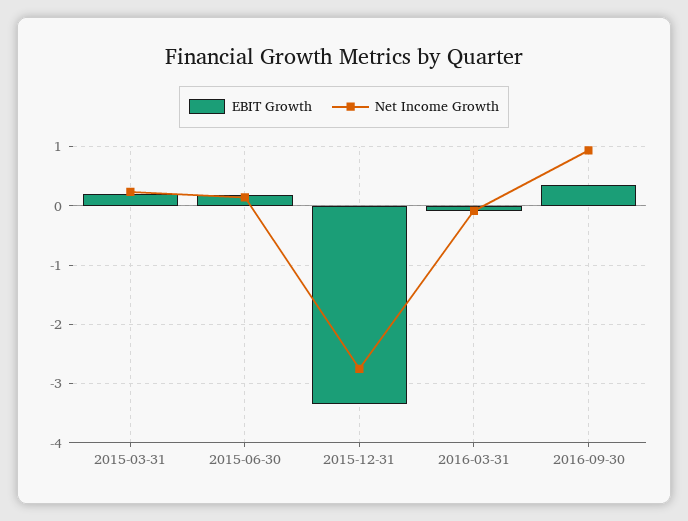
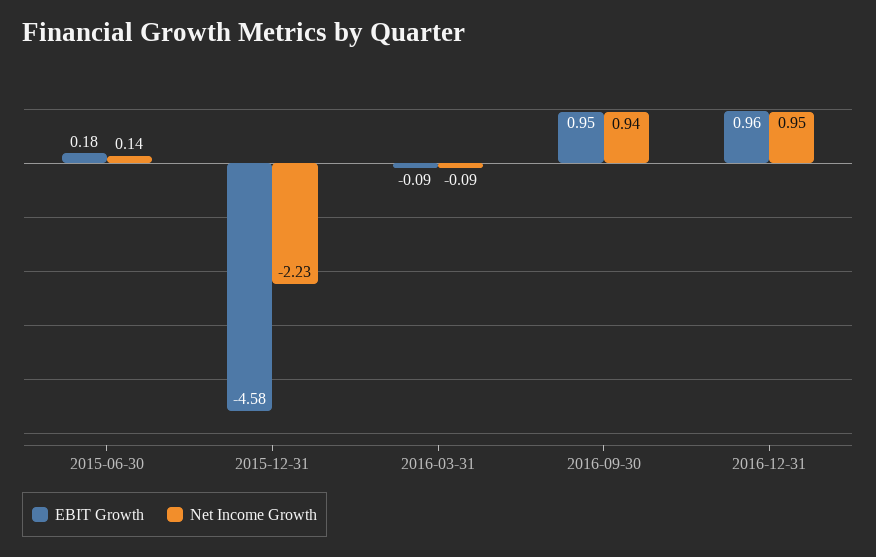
EBIT Growth, 2015-03-31: 0.2 -> none
Net Income Growth, 2015-03-31: 0.2 -> none
EBIT Growth, 2015-12-31: -3.4 -> -4.58
Net Income Growth, 2015-12-31: -2.8 -> -2.23
EBIT Growth, 2016-09-30: 0.4 -> 0.95
EBIT Growth, 2016-12-31: none -> 0.96
Net Income Growth, 2016-12-31: none -> 0.95

